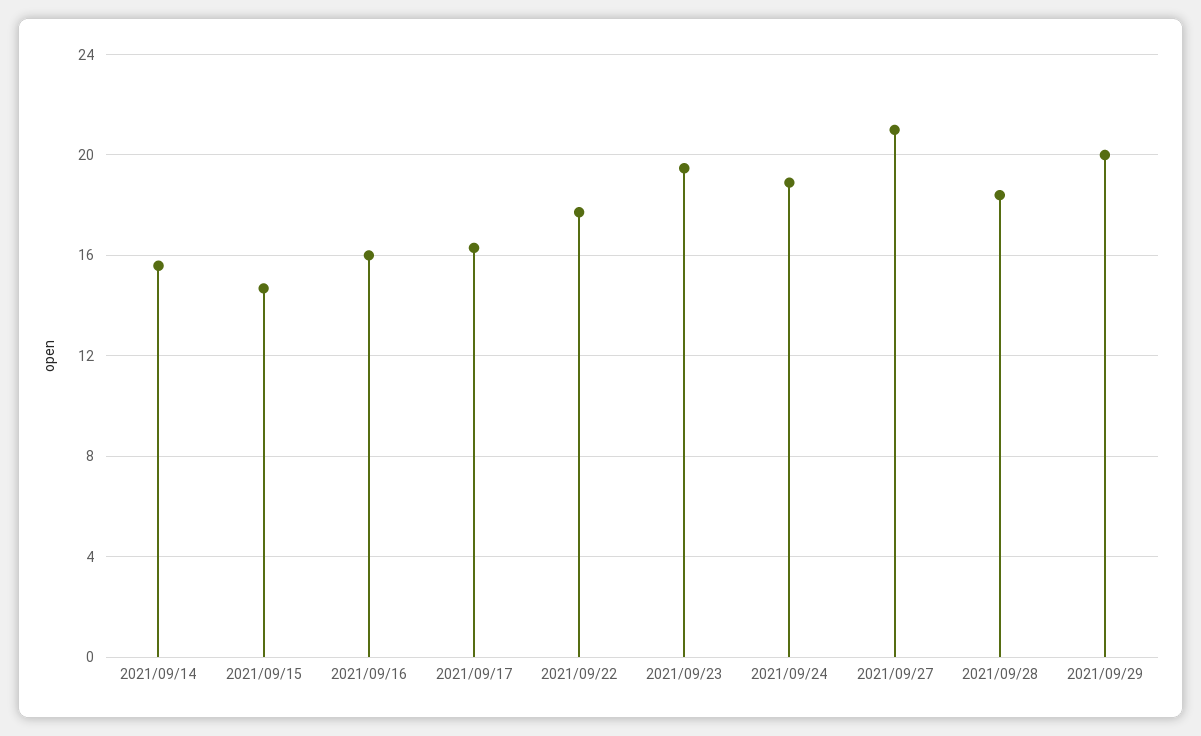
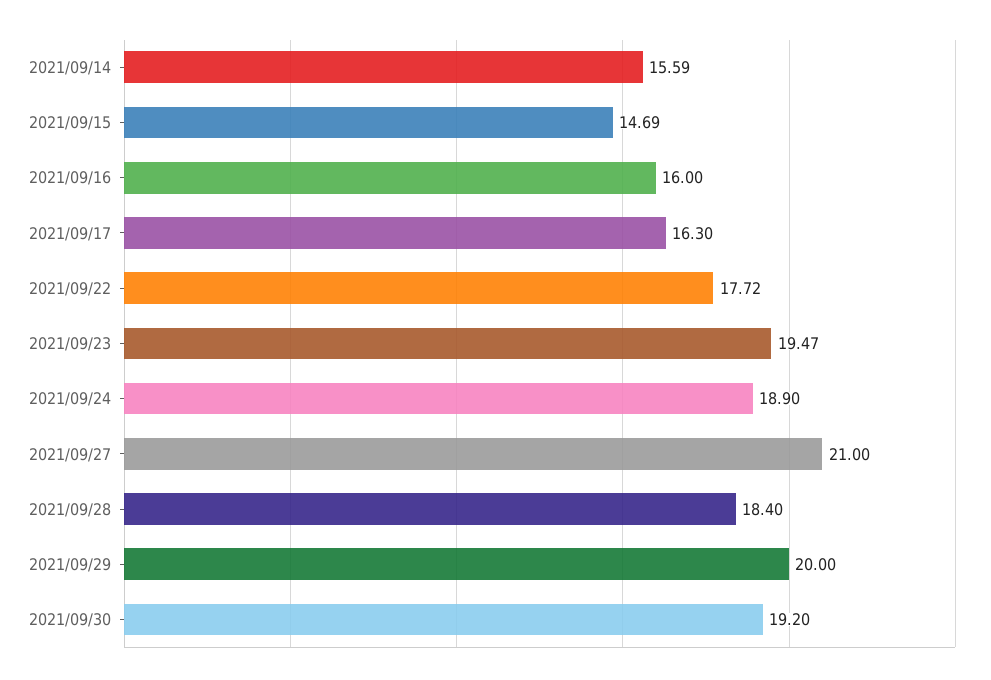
2021/09/30: none -> 19.2

